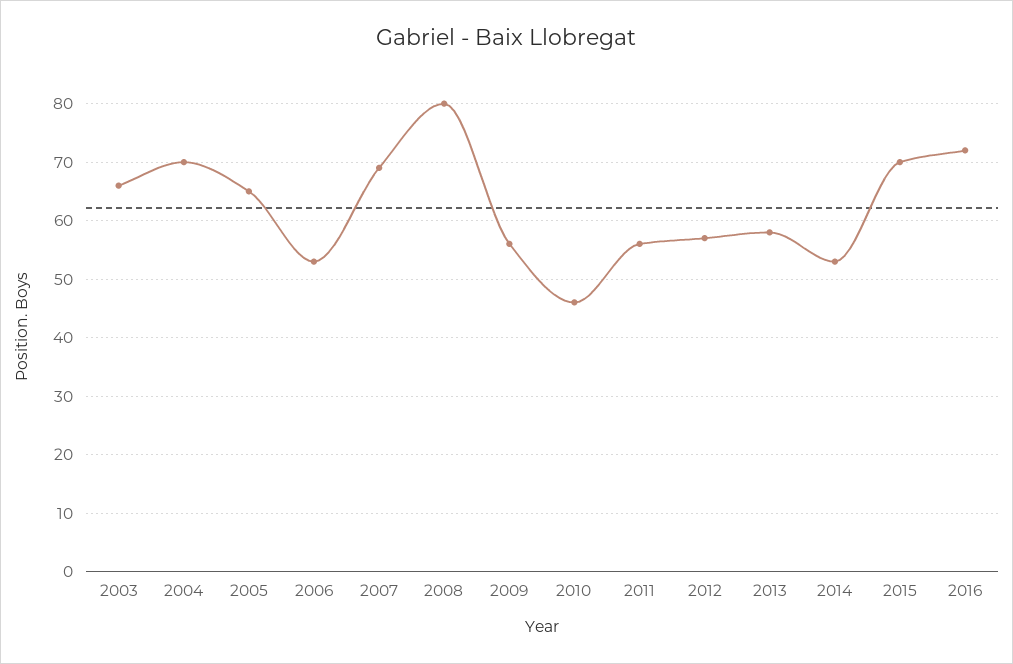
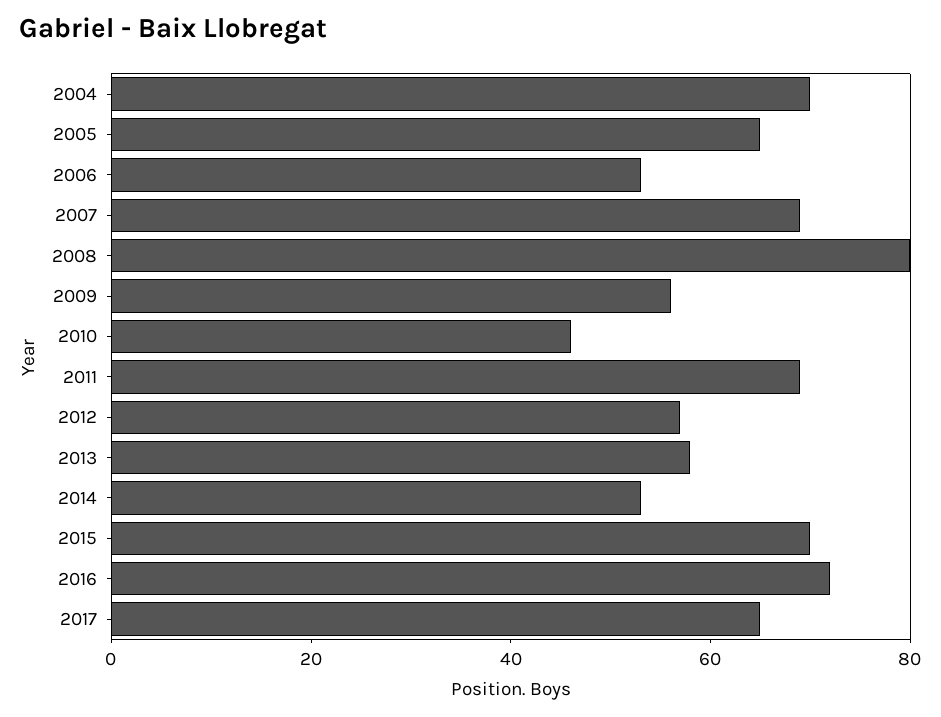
2003: 65 -> none
2011: 55 -> 70
2017: none -> 65

